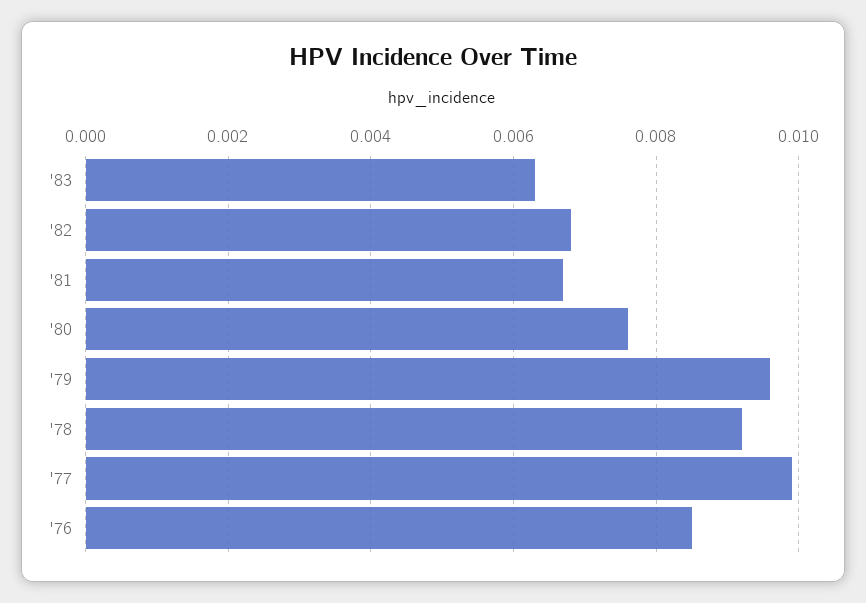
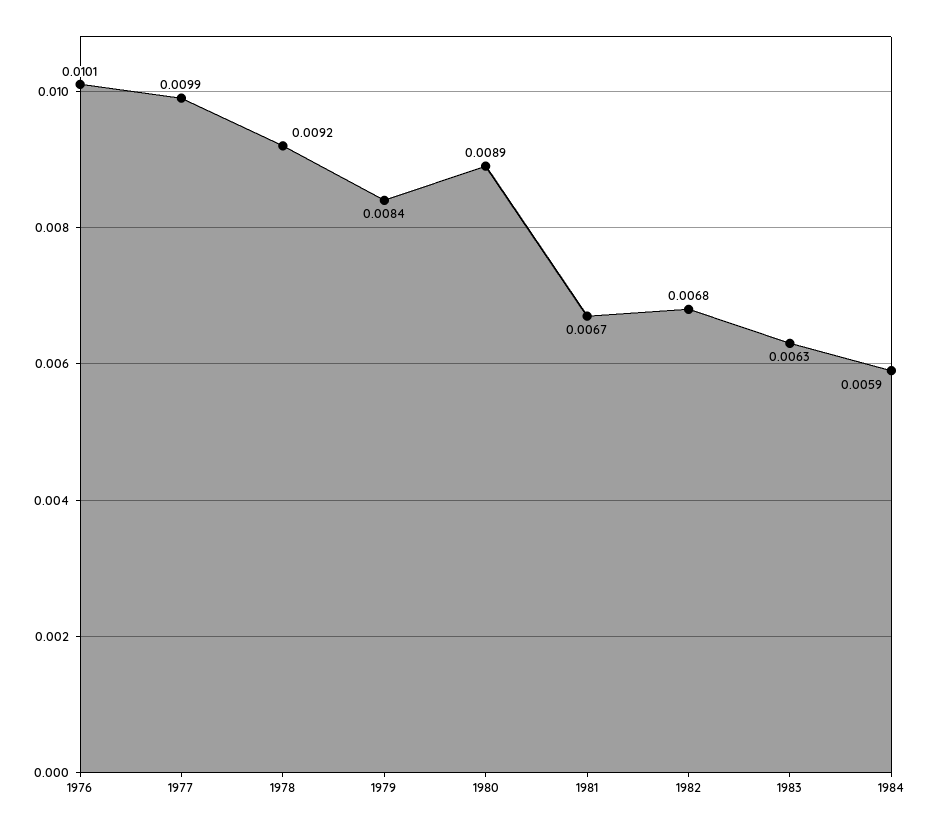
'80: 0.0075 -> 0.0089
'79: 0.0095 -> 0.0084
'76: 0.0085 -> 0.0101
1984: none -> 0.0059

